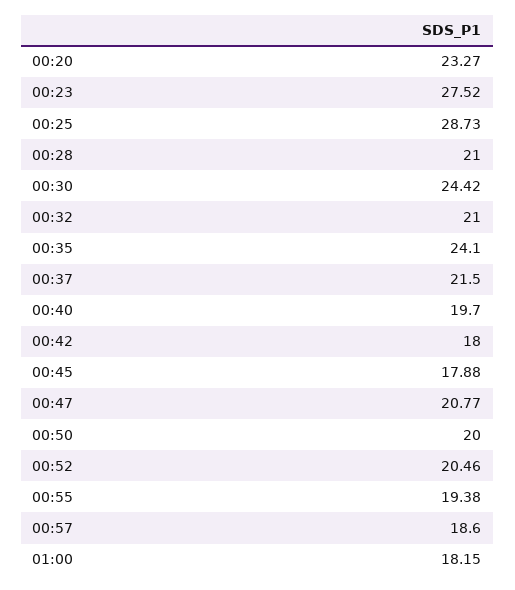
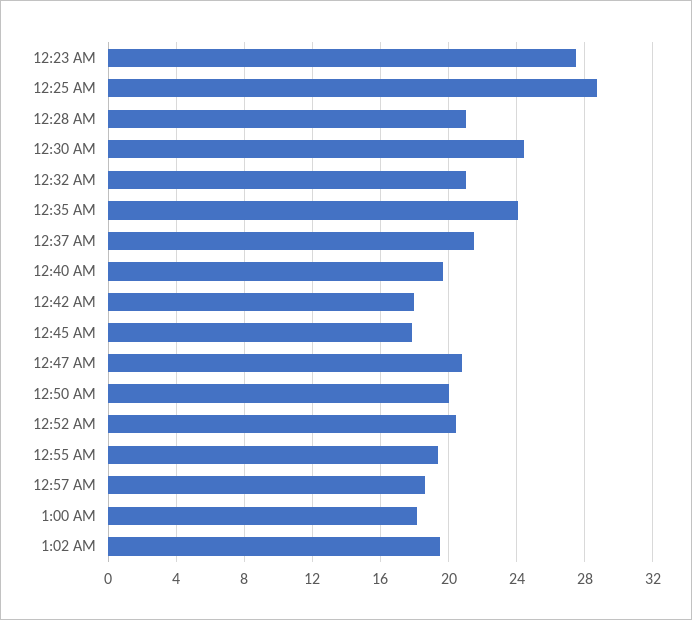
00:20: 23.27 -> none
1:02 AM: none -> 19.5

